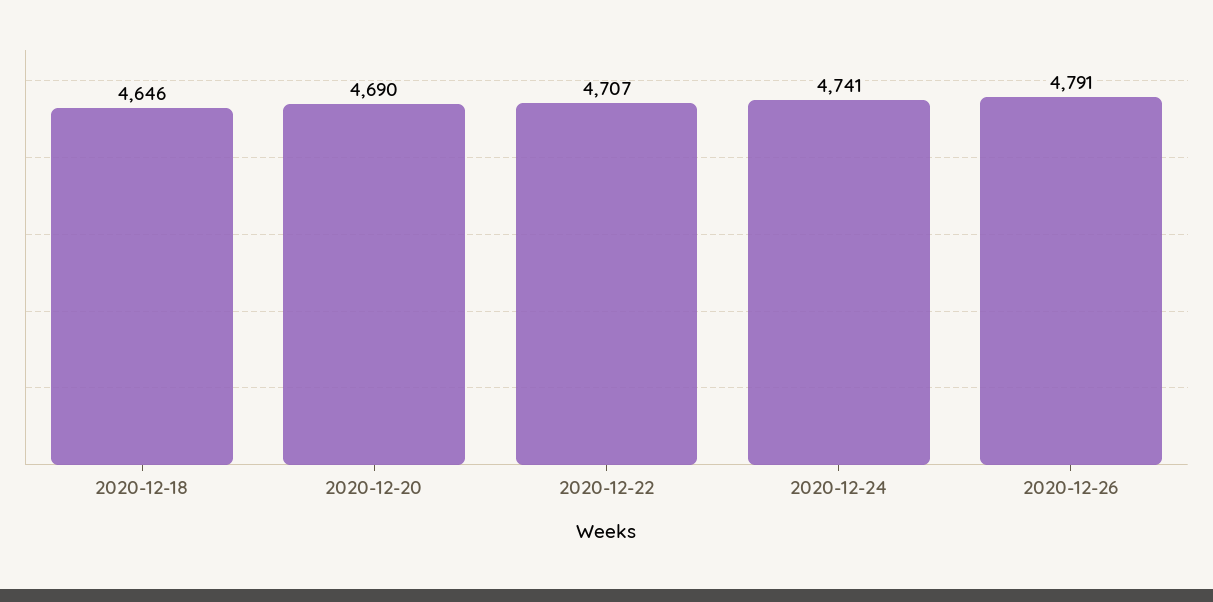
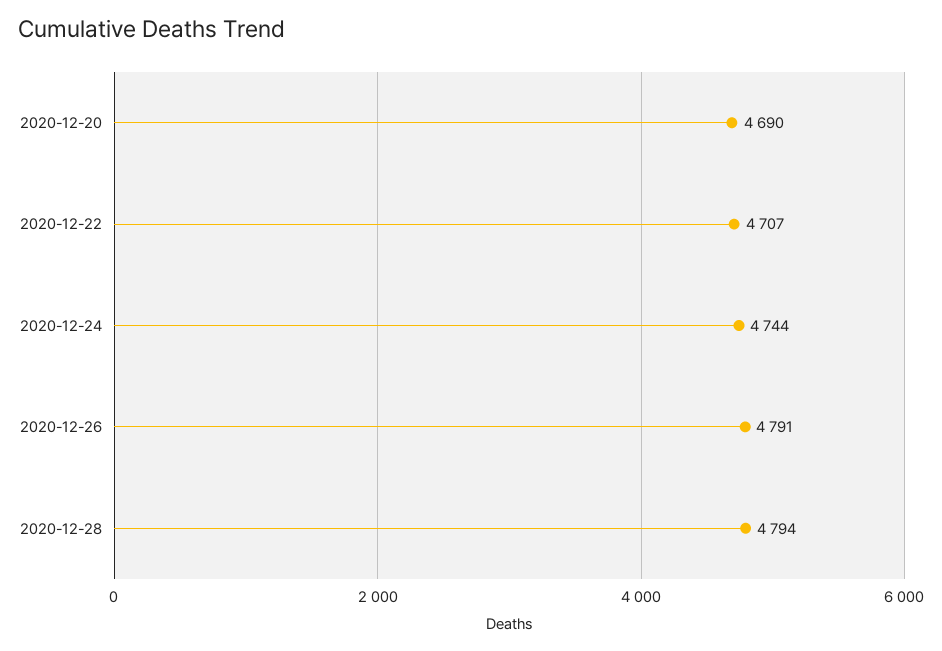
2020-12-18: 4646 -> none
2020-12-24: 4741 -> 4744
2020-12-28: none -> 4794

